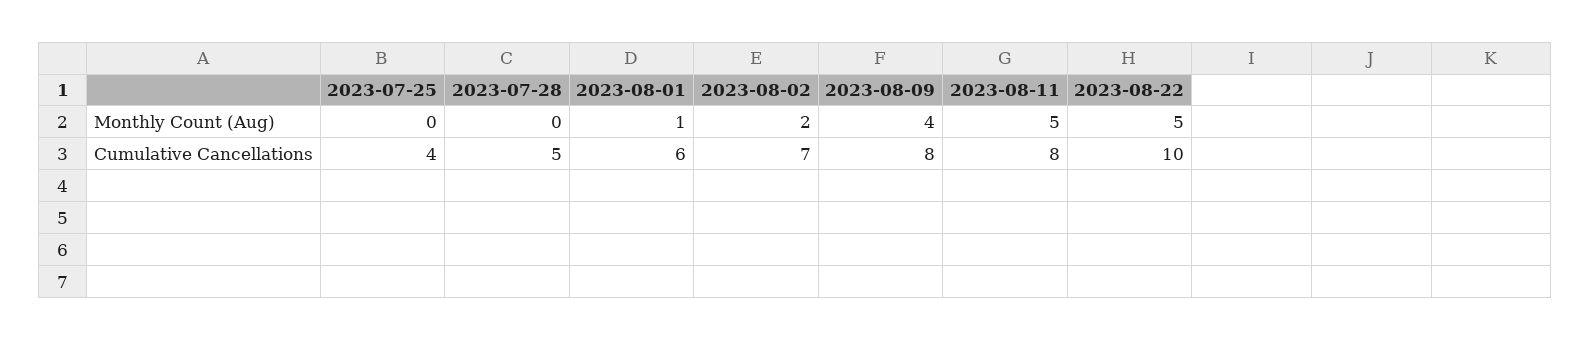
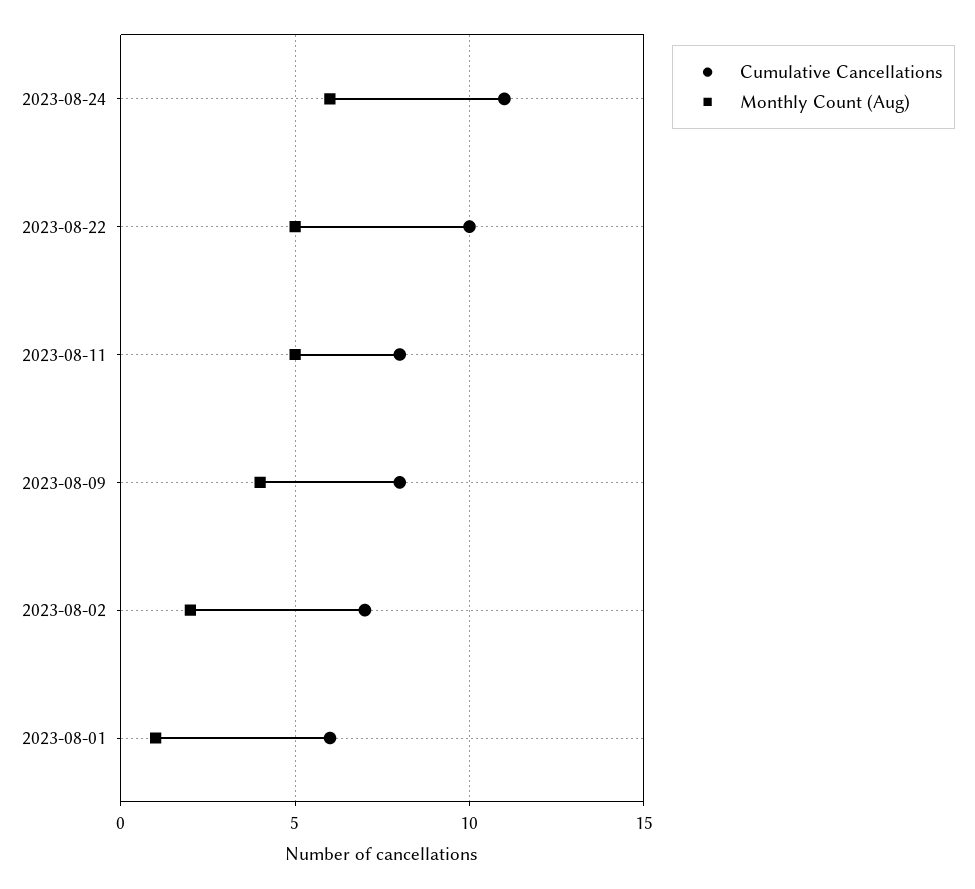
Monthly Count (Aug), 2023-07-25: 0 -> none
Monthly Count (Aug), 2023-07-28: 0 -> none
Cumulative Cancellations, 2023-07-25: 4 -> none
Cumulative Cancellations, 2023-07-28: 5 -> none
Cumulative Cancellations, 2023-08-24: none -> 11
Monthly Count (Aug), 2023-08-24: none -> 6

